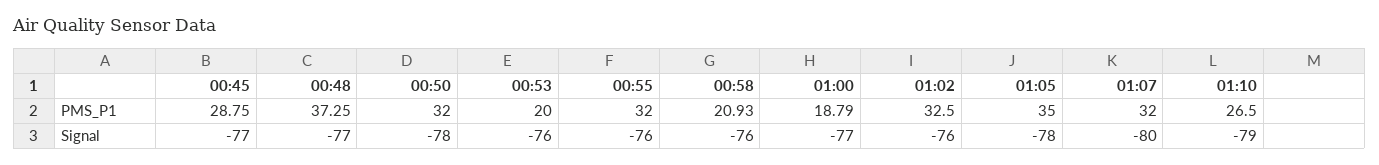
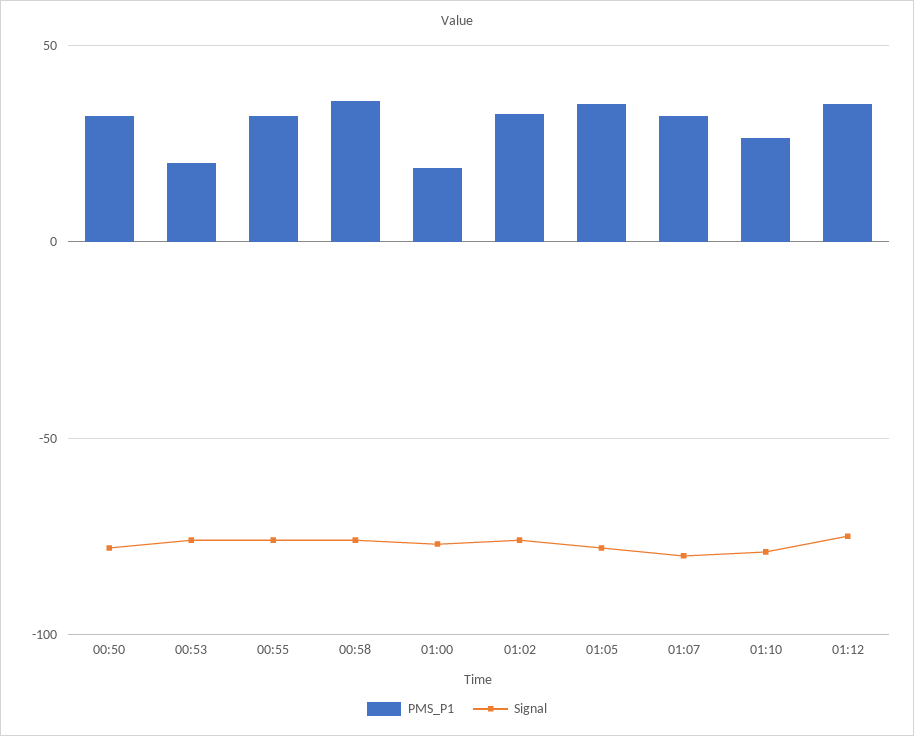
PMS_P1, 00:45: 28.75 -> none
PMS_P1, 00:48: 37.25 -> none
PMS_P1, 00:58: 20.93 -> 35
Signal, 00:45: -77 -> none
Signal, 00:48: -77 -> none
PMS_P1, 01:12: none -> 35
Signal, 01:12: none -> -75

